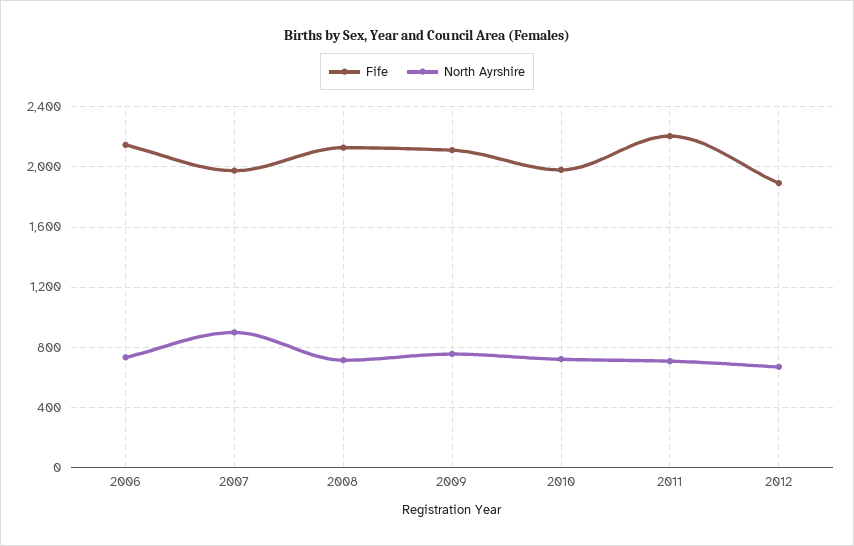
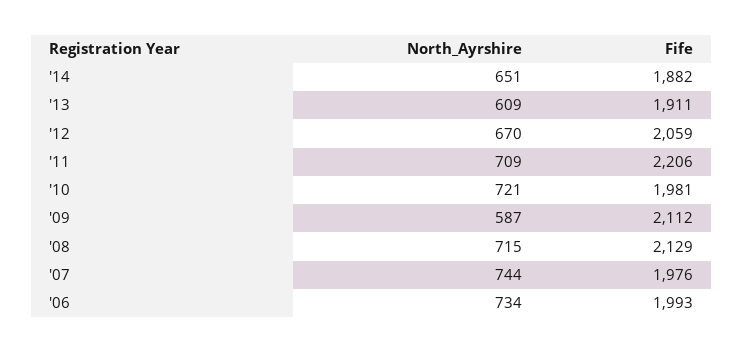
Fife, 2006: 2150 -> 1993
North Ayrshire, 2007: 900 -> 744
North Ayrshire, 2009: 750 -> 587
Fife, 2012: 1900 -> 2059
North Ayrshire, '14: none -> 651
Fife, '14: none -> 1882
North Ayrshire, '13: none -> 609
Fife, '13: none -> 1911

